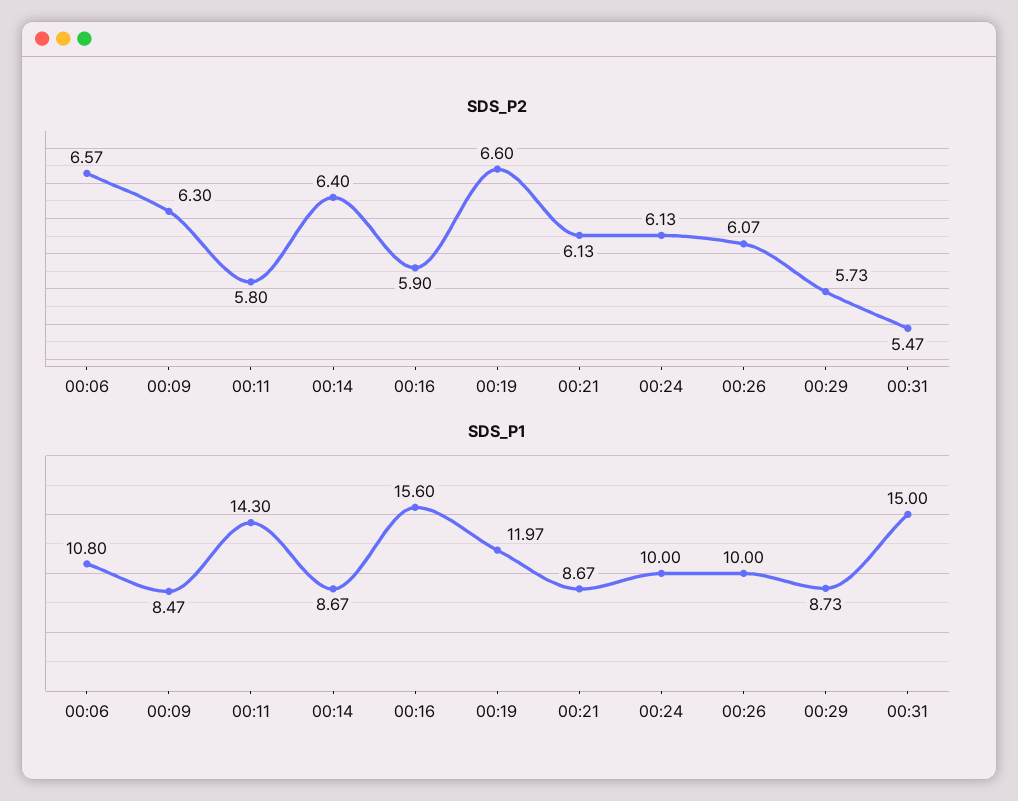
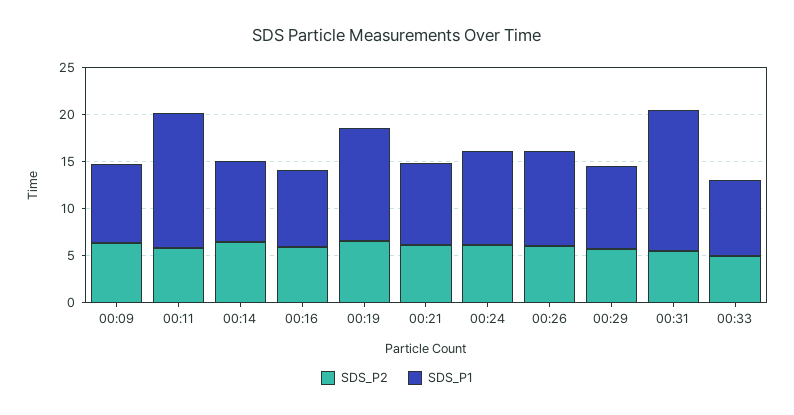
SDS_P2, 00:06: 6.57 -> none
SDS_P1, 00:06: 10.8 -> none
SDS_P1, 00:16: 15.6 -> 8
SDS_P2, 00:33: none -> 5
SDS_P1, 00:33: none -> 8

